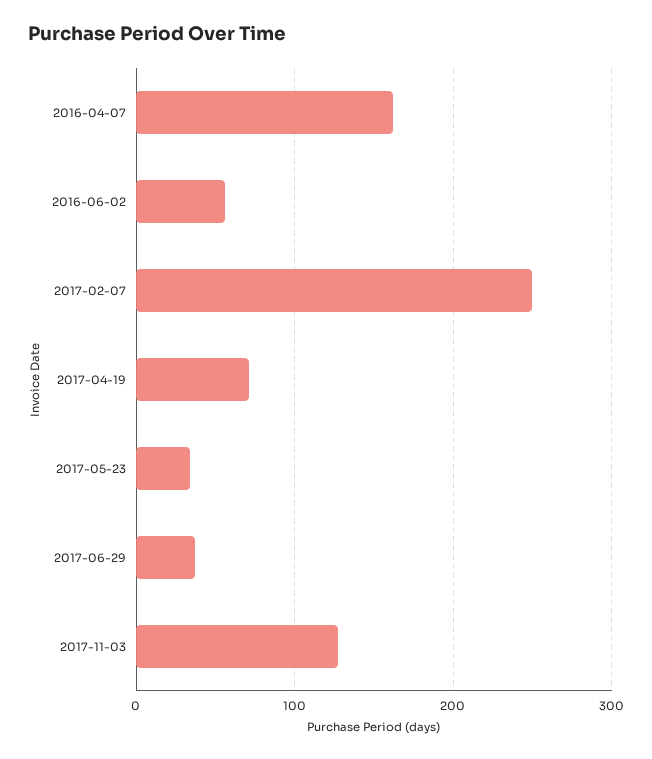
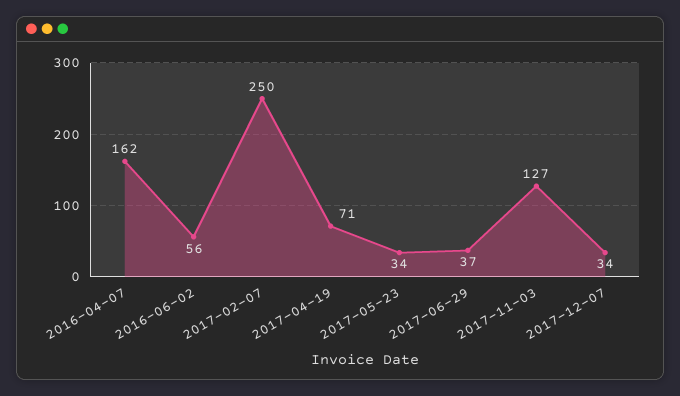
2017-12-07: none -> 34

